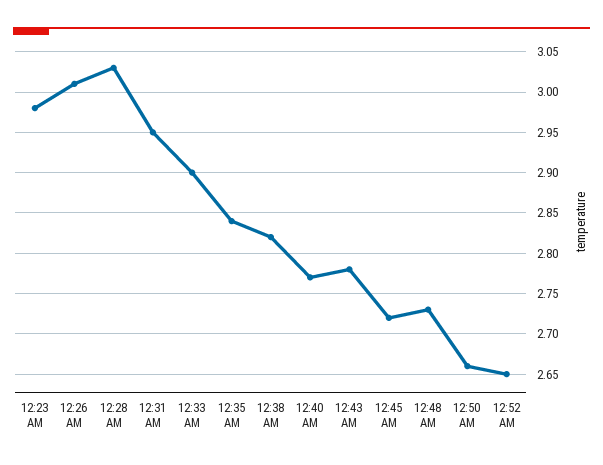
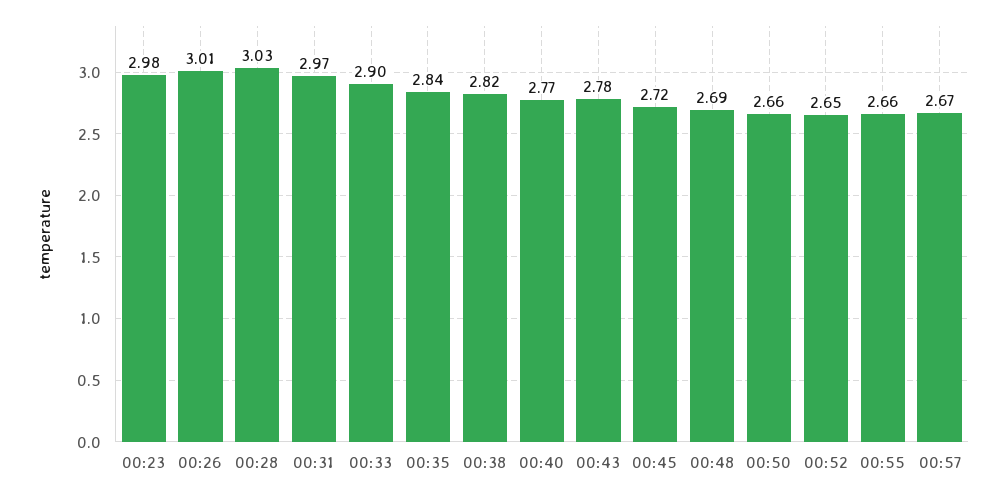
12:31 AM: 2.95 -> 2.97
12:48 AM: 2.73 -> 2.69
00:55: none -> 2.66
00:57: none -> 2.67

